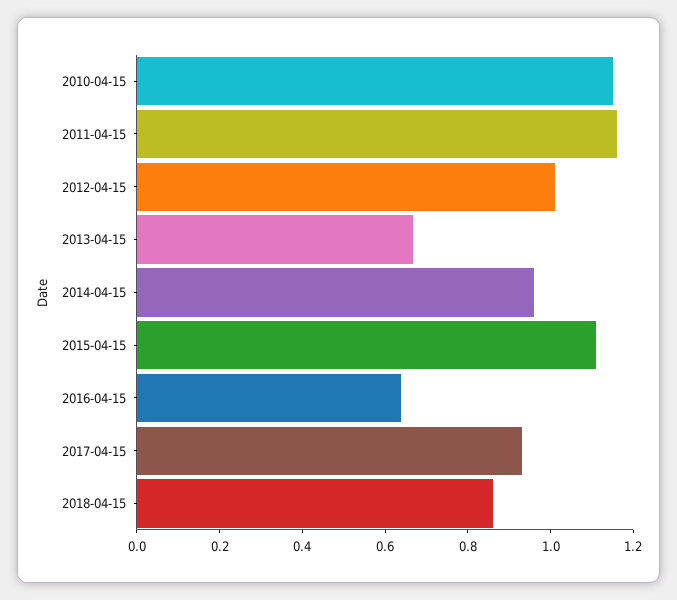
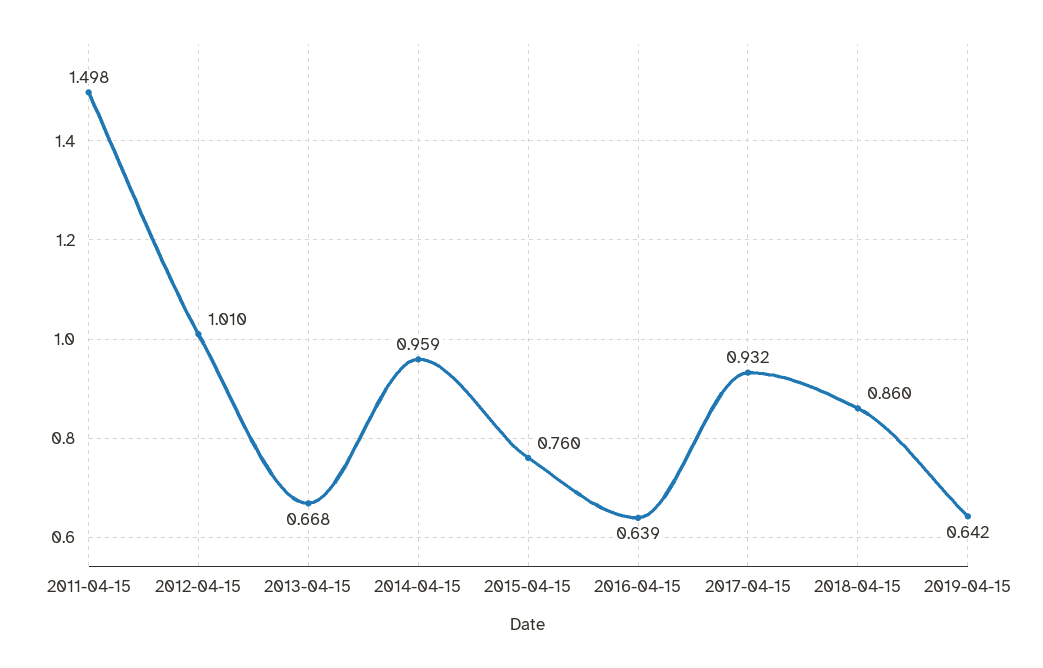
2010-04-15: 1.15 -> none
2011-04-15: 1.15 -> 1.498
2015-04-15: 1.1 -> 0.76
2019-04-15: none -> 0.642

